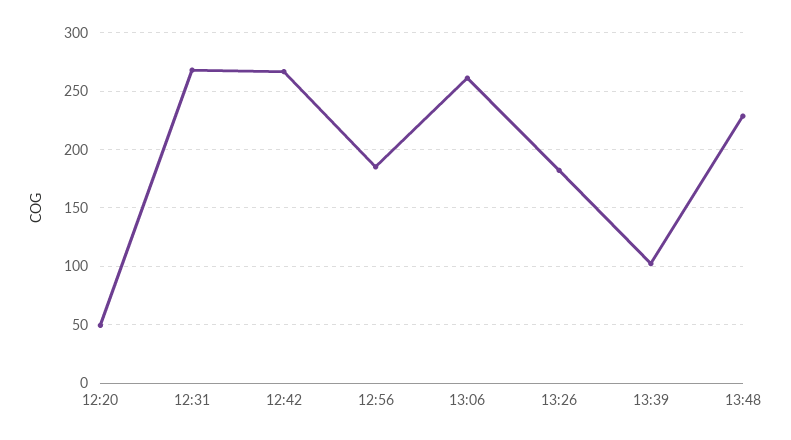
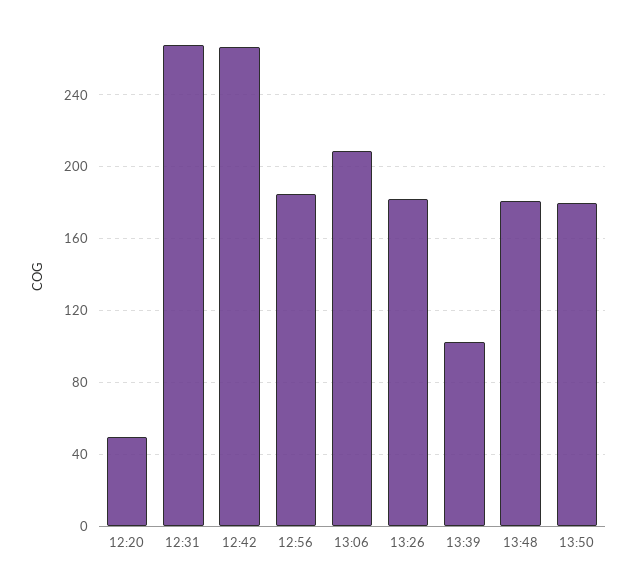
13:06: 260 -> 210
13:48: 230 -> 180
13:50: none -> 180

